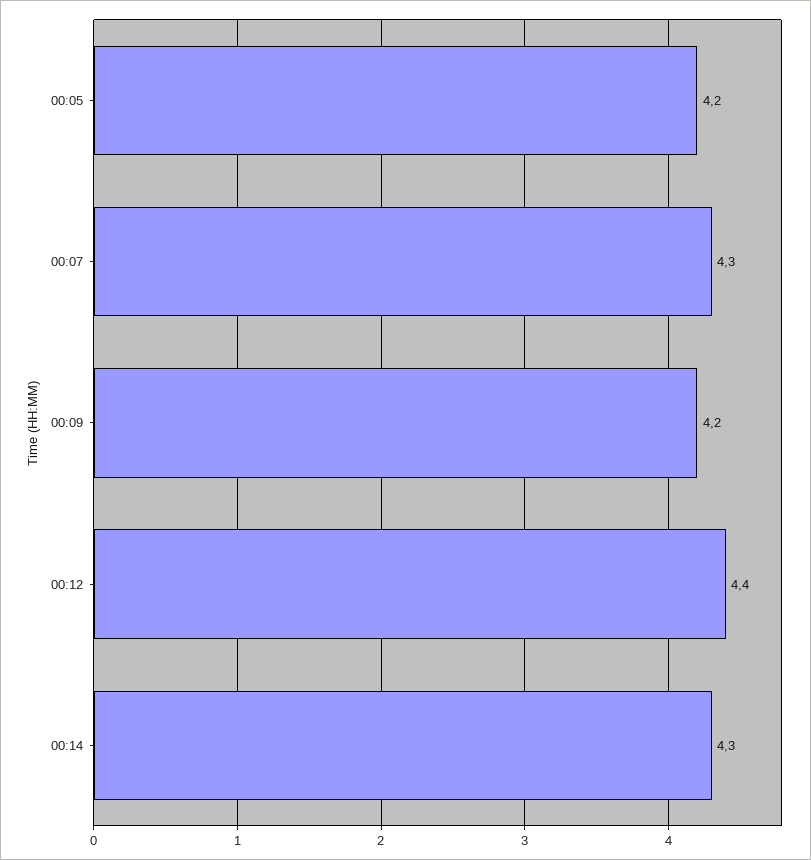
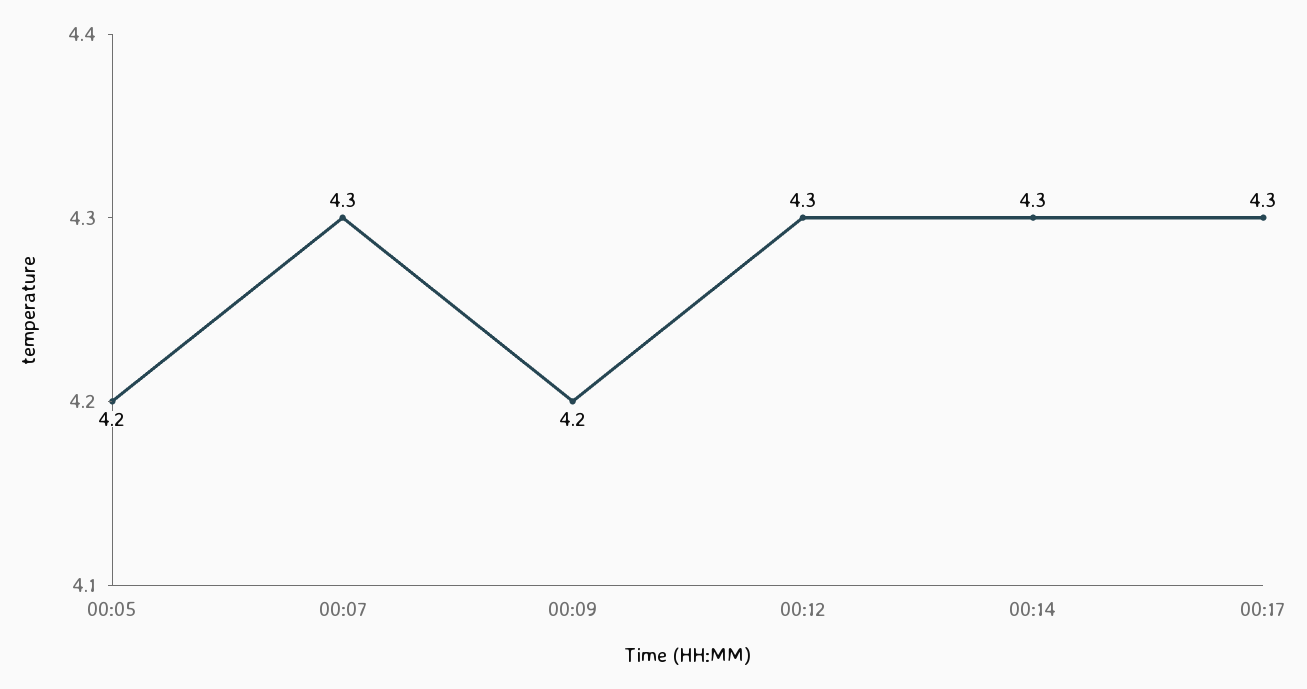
00:12: 4.4 -> 4.3
00:17: none -> 4.3

